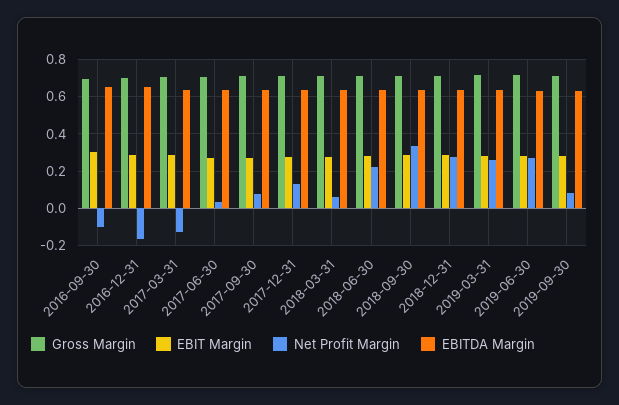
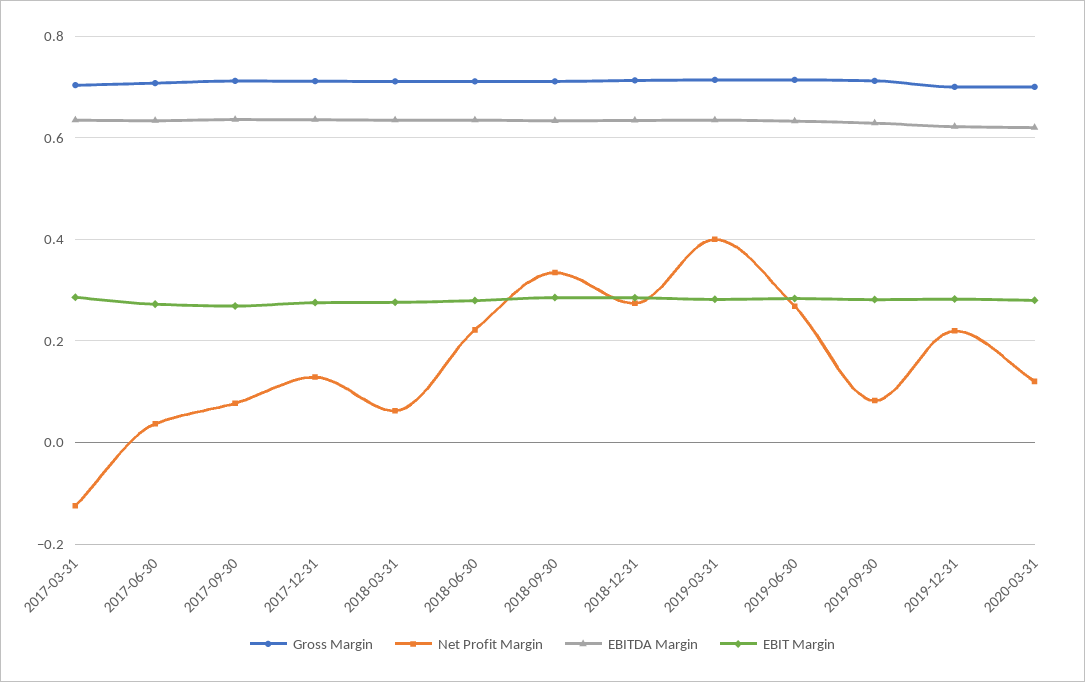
Gross Margin, 2016-09-30: 0.7 -> none
EBIT Margin, 2016-09-30: 0.3 -> none
Net Profit Margin, 2016-09-30: -0.1 -> none
EBITDA Margin, 2016-09-30: 0.65 -> none
Gross Margin, 2016-12-31: 0.7 -> none
EBIT Margin, 2016-12-31: 0.3 -> none
Net Profit Margin, 2016-12-31: -0.15 -> none
EBITDA Margin, 2016-12-31: 0.65 -> none
Net Profit Margin, 2019-03-31: 0.25 -> 0.4
Gross Margin, 2019-12-31: none -> 0.7
Net Profit Margin, 2019-12-31: none -> 0.22
EBITDA Margin, 2019-12-31: none -> 0.62
EBIT Margin, 2019-12-31: none -> 0.28
Gross Margin, 2020-03-31: none -> 0.7
Net Profit Margin, 2020-03-31: none -> 0.12
EBITDA Margin, 2020-03-31: none -> 0.62
EBIT Margin, 2020-03-31: none -> 0.28

